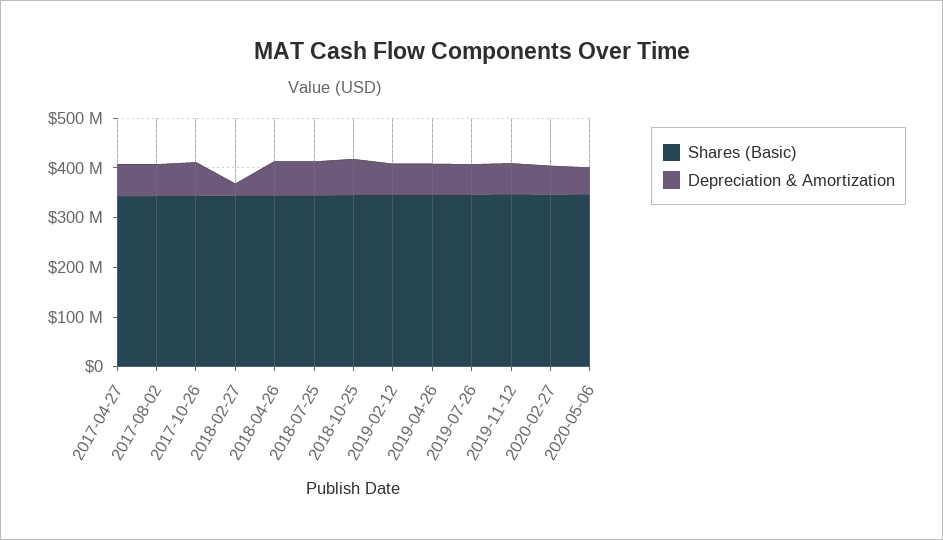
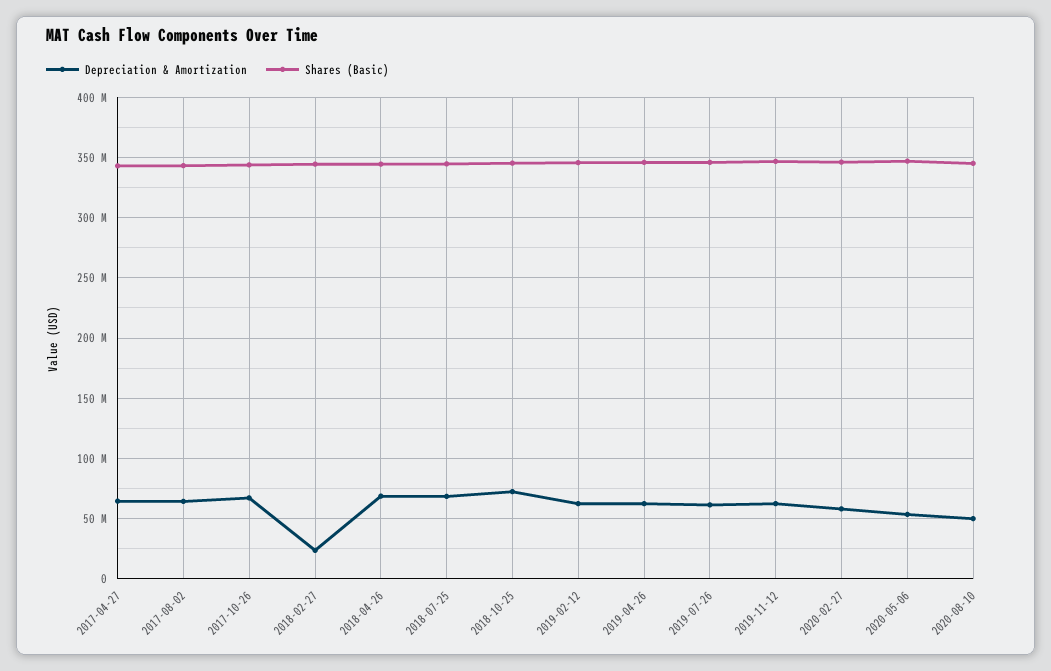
Depreciation & Amortization, 2020-08-10: none -> 50000000
Shares (Basic), 2020-08-10: none -> 345000000

